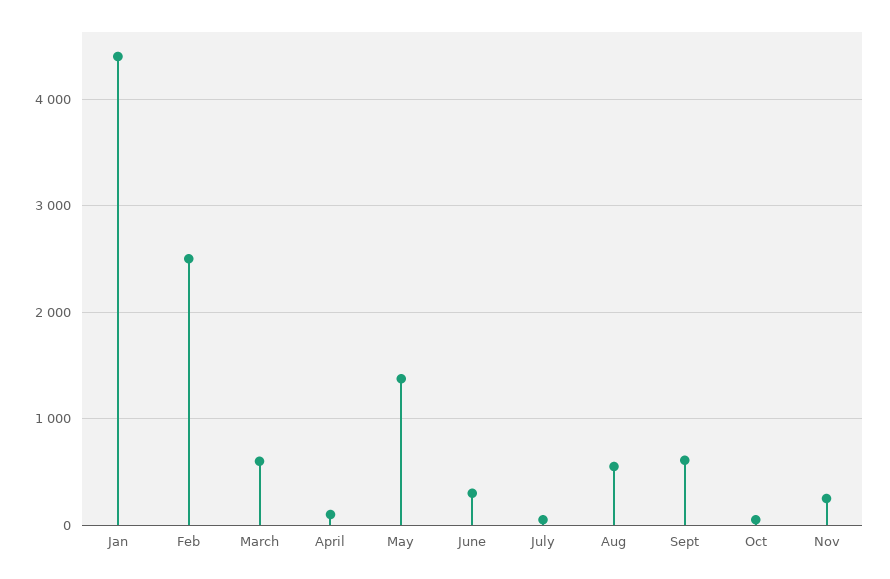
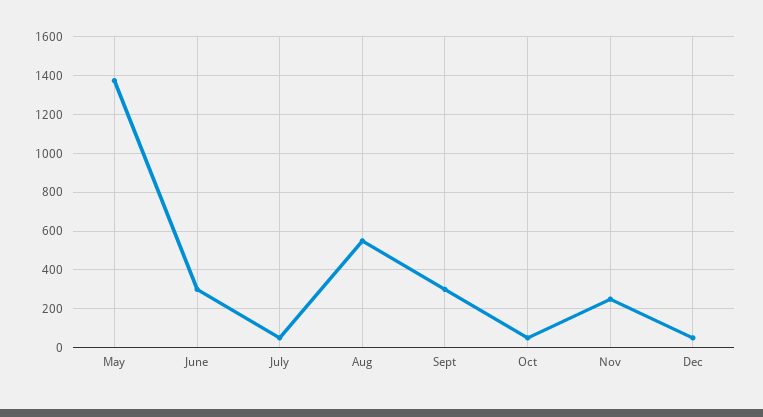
Jan: 4400 -> none
Feb: 2500 -> none
March: 600 -> none
April: 100 -> none
Sept: 600 -> 300
Dec: none -> 50

